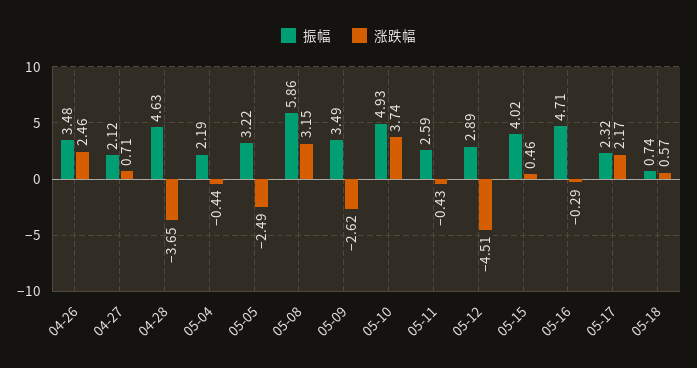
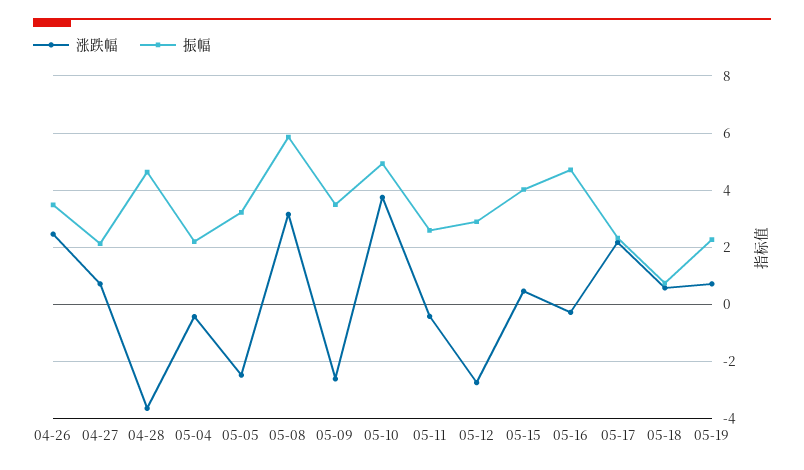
涨跌幅, 05-12: -4.51 -> -2.75
涨跌幅, 05-19: none -> 0.75
振幅, 05-19: none -> 2.25

